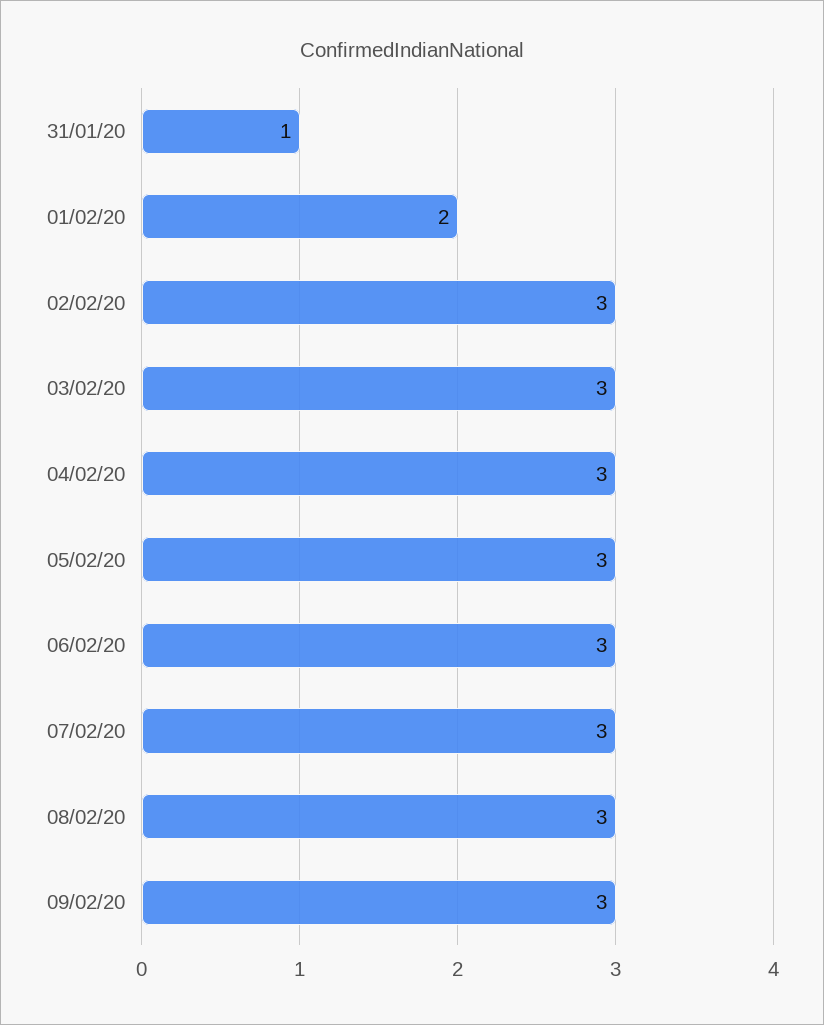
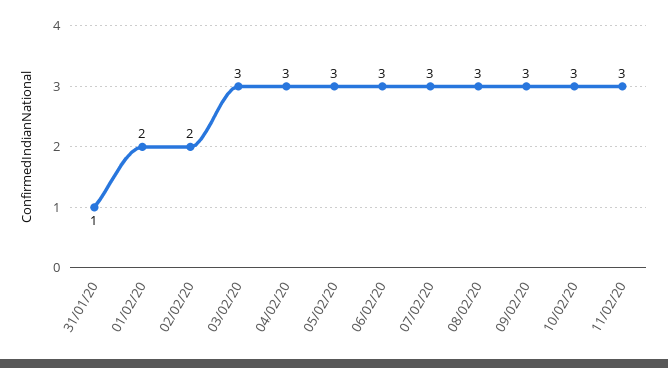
02/02/20: 3 -> 2
10/02/20: none -> 3
11/02/20: none -> 3

